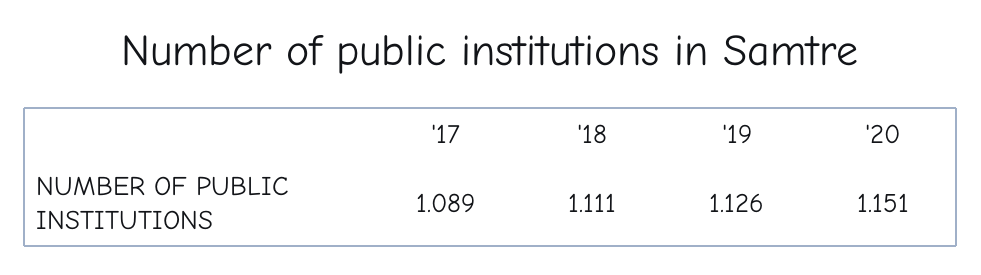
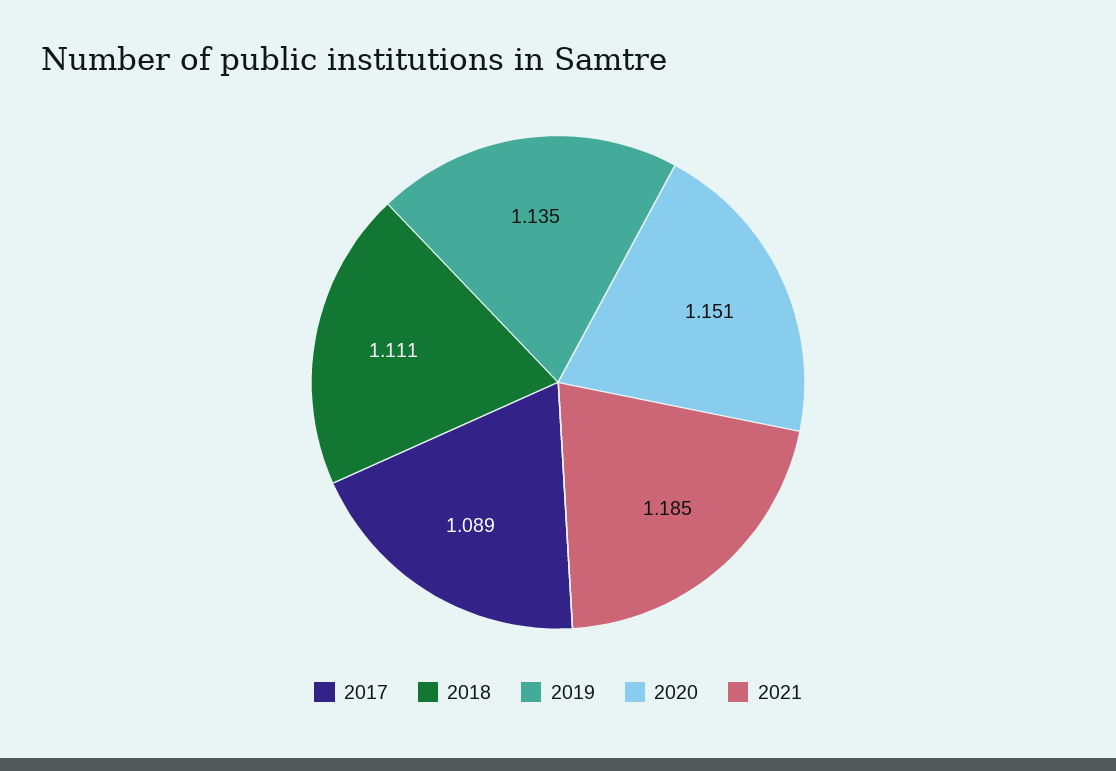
'19: 1.126 -> 1.135
2021: none -> 1.185

